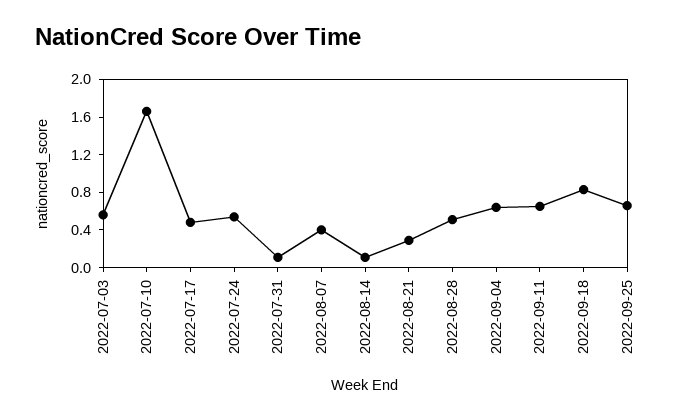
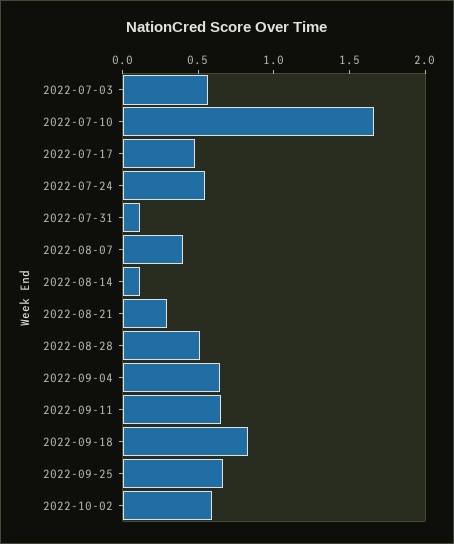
2022-10-02: none -> 0.6

